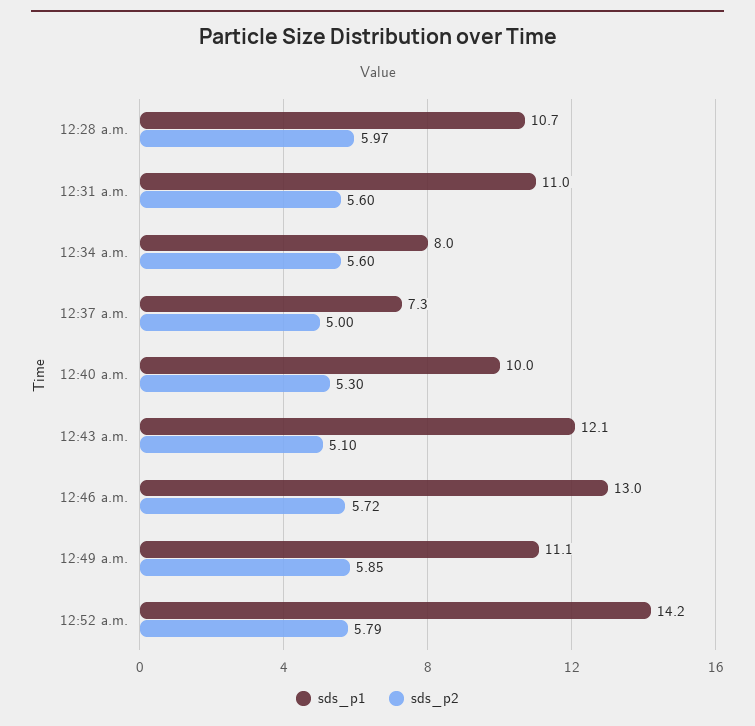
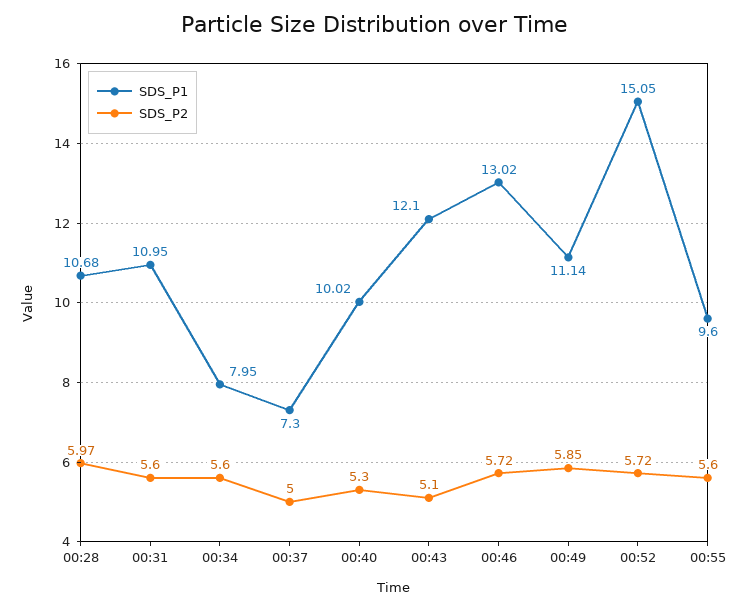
sds_p1, 12:52 a.m.: 14.2 -> 15.05
sds_p2, 12:52 a.m.: 5.79 -> 5.72
sds_p1, 00:55: none -> 9.6
sds_p2, 00:55: none -> 5.6

